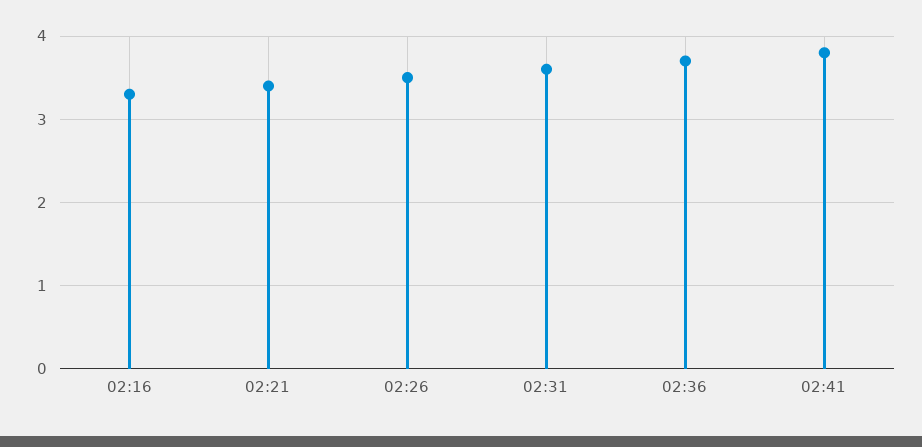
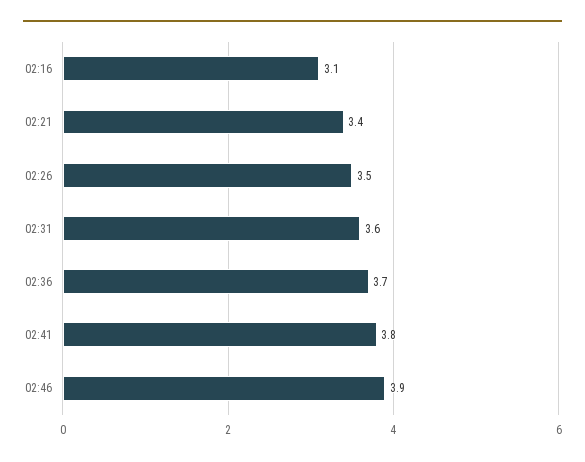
02:16: 3.3 -> 3.1
02:46: none -> 3.9

